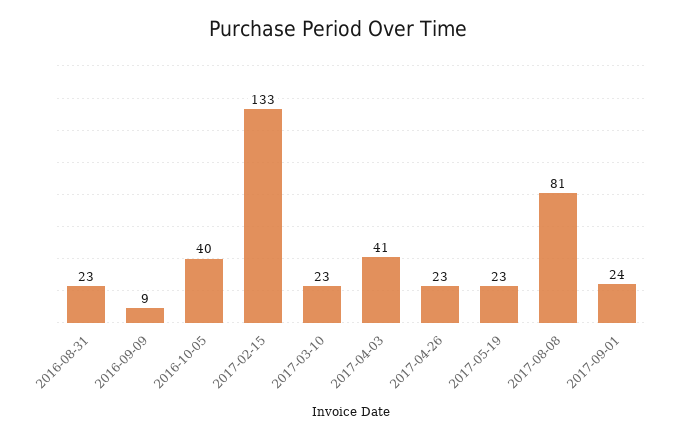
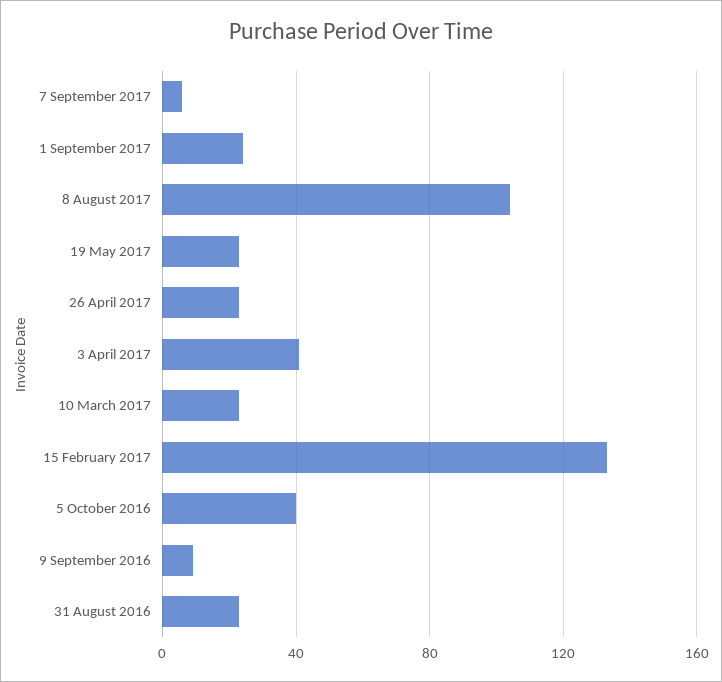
2017-08-08: 81 -> 105
7 September 2017: none -> 5

